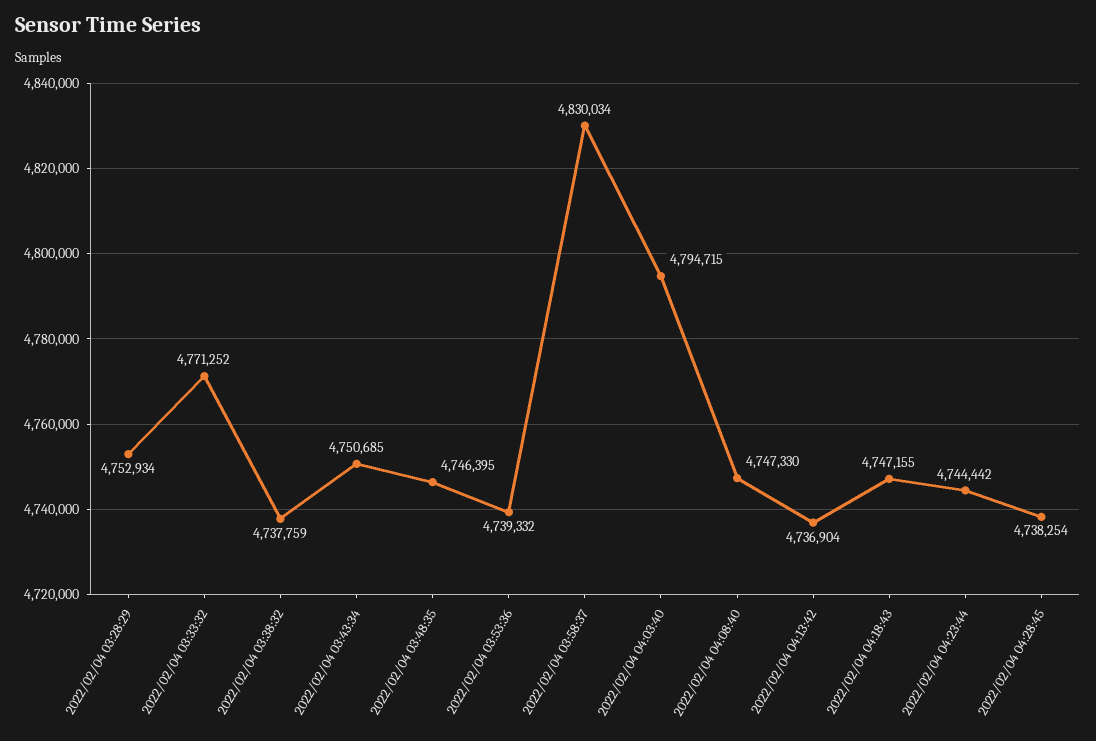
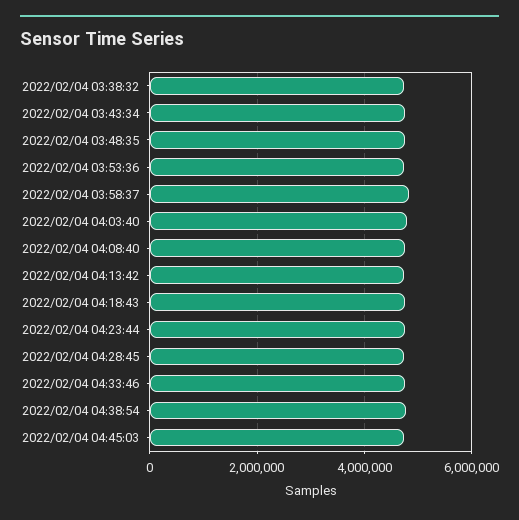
2022/02/04 03:28:29: 4752934 -> none
2022/02/04 03:33:32: 4771252 -> none
2022/02/04 04:33:46: none -> 4800000
2022/02/04 04:38:54: none -> 4800000
2022/02/04 04:45:03: none -> 4800000

